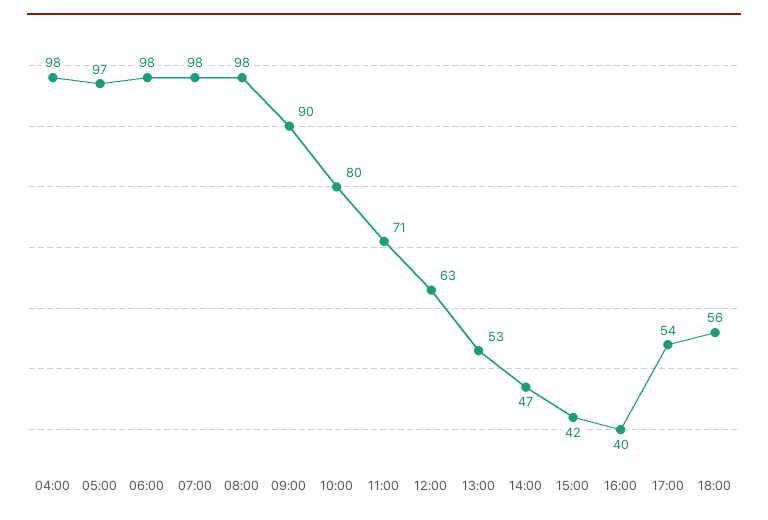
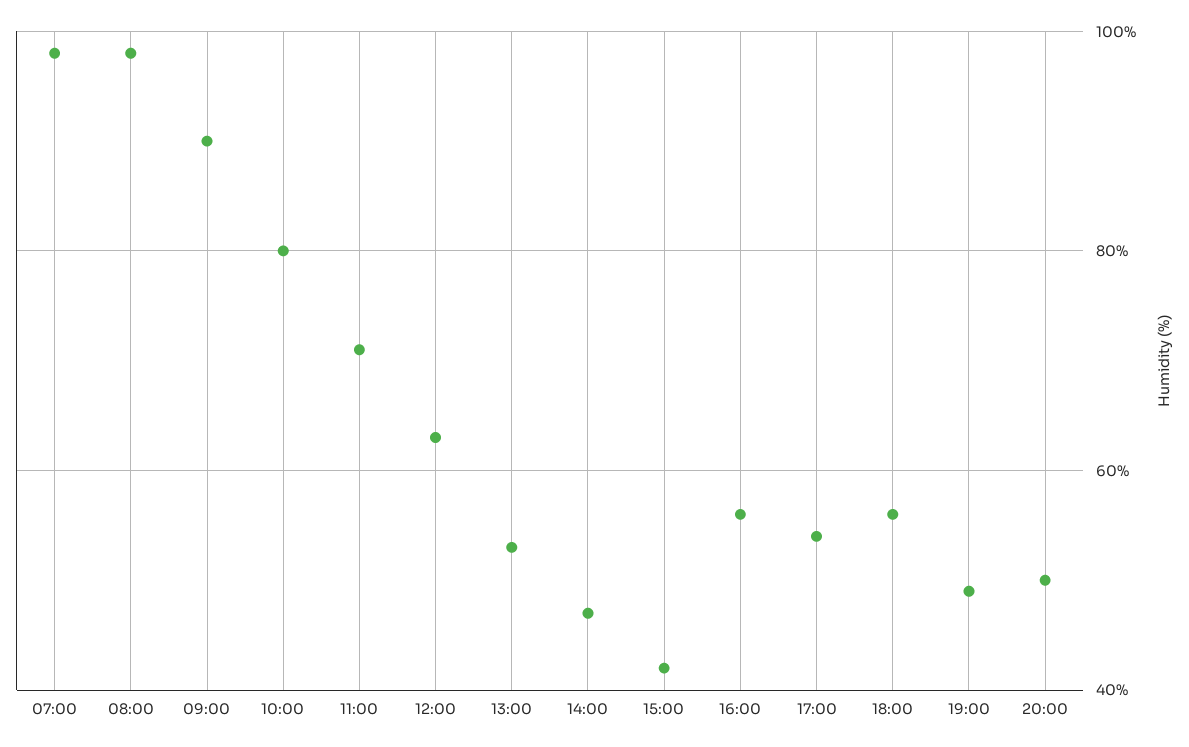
04:00: 98 -> none
05:00: 97 -> none
06:00: 98 -> none
16:00: 40 -> 55
19:00: none -> 50
20:00: none -> 50

